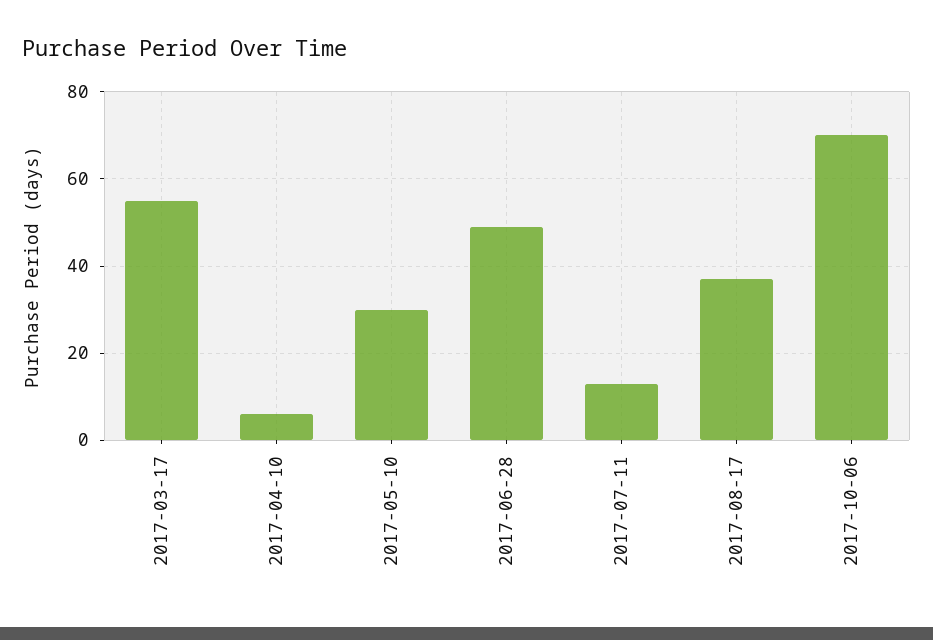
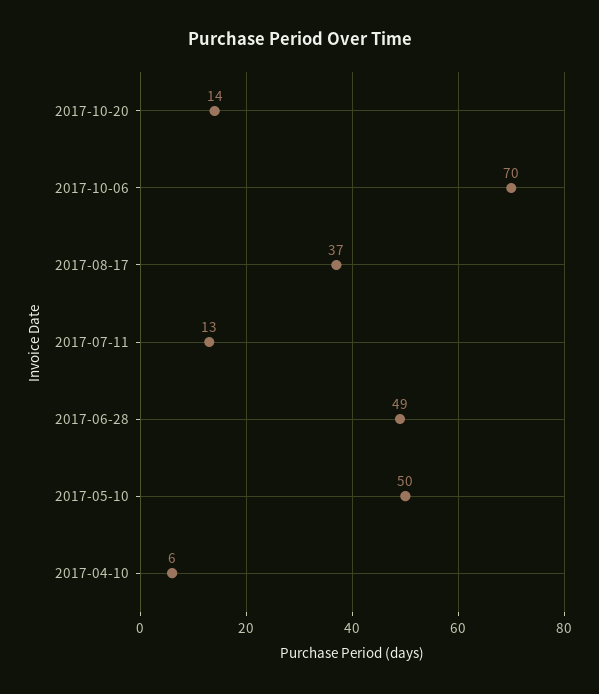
2017-03-17: 55 -> none
2017-05-10: 30 -> 50
2017-10-20: none -> 14

